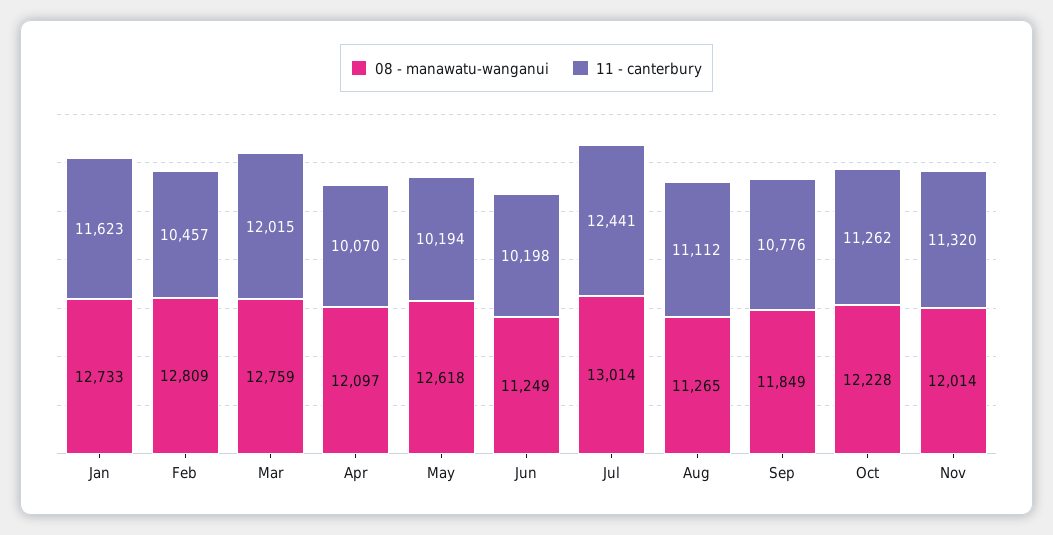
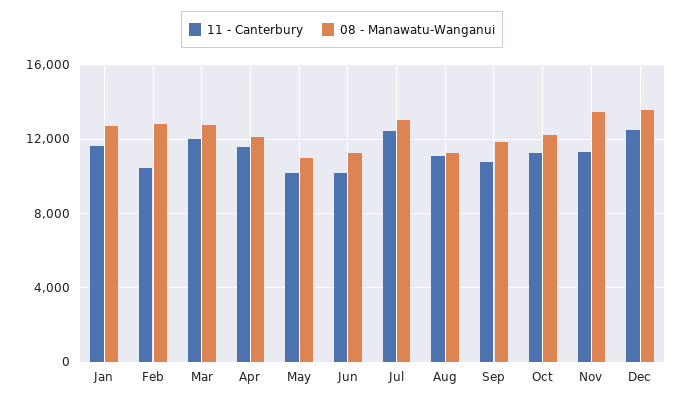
11 - canterbury, Apr: 10070 -> 11500
08 - manawatu-wanganui, May: 12618 -> 11000
08 - manawatu-wanganui, Nov: 12014 -> 13500
11 - canterbury, Dec: none -> 12500
08 - manawatu-wanganui, Dec: none -> 13500

